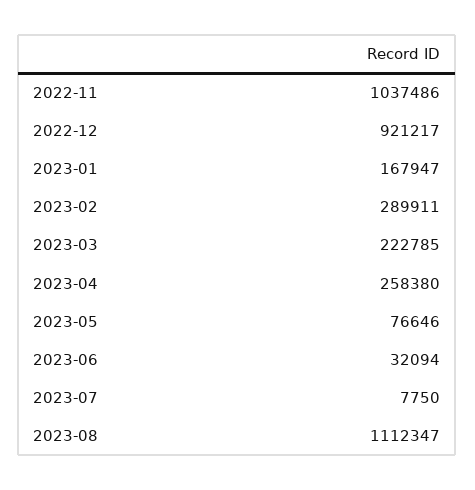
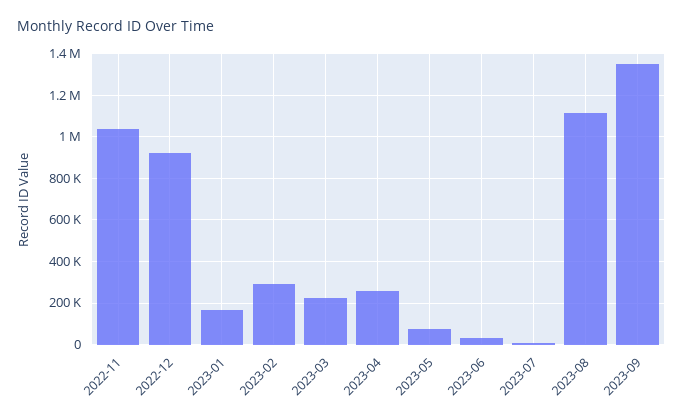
2023-09: none -> 1350000

